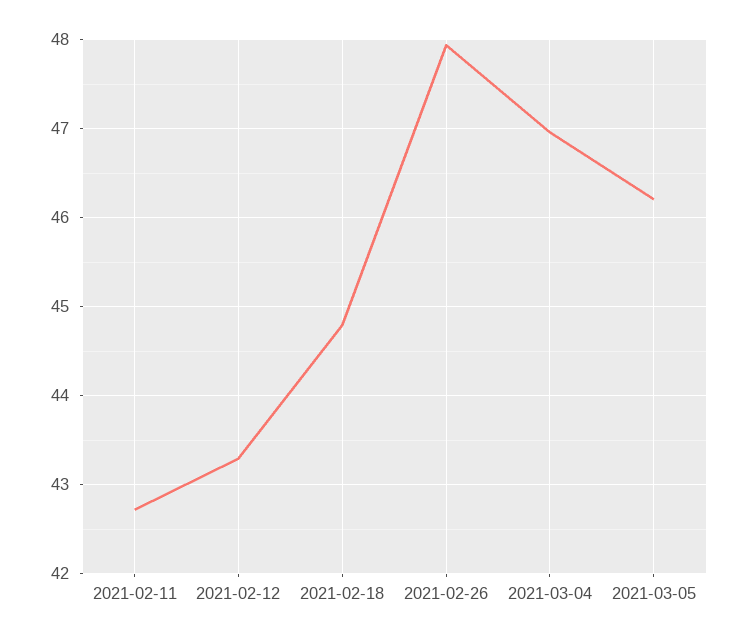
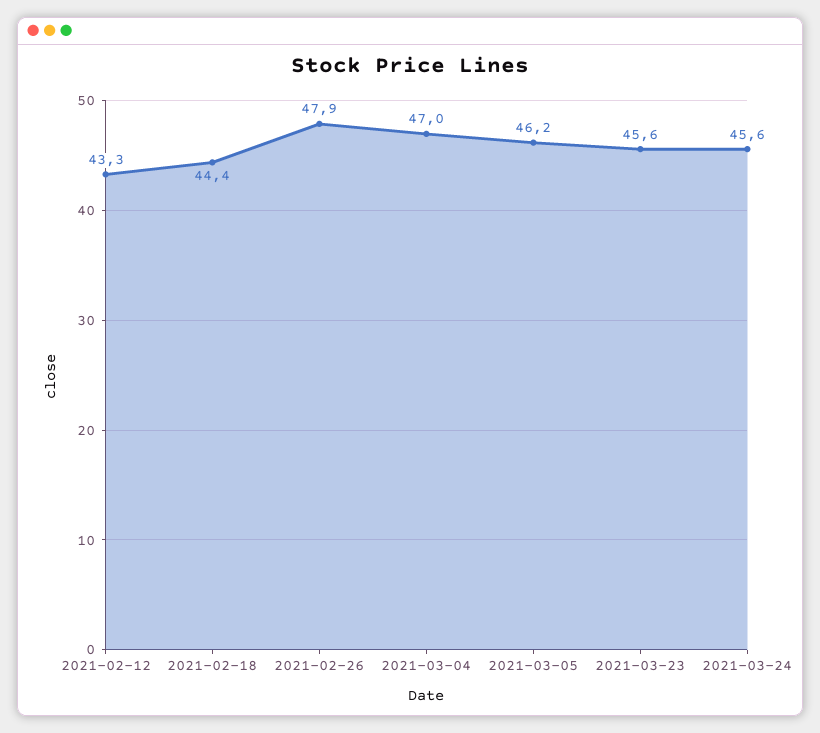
2021-02-11: 42.7 -> none
2021-02-18: 44.8 -> 44.4
2021-03-23: none -> 45.6
2021-03-24: none -> 45.6

